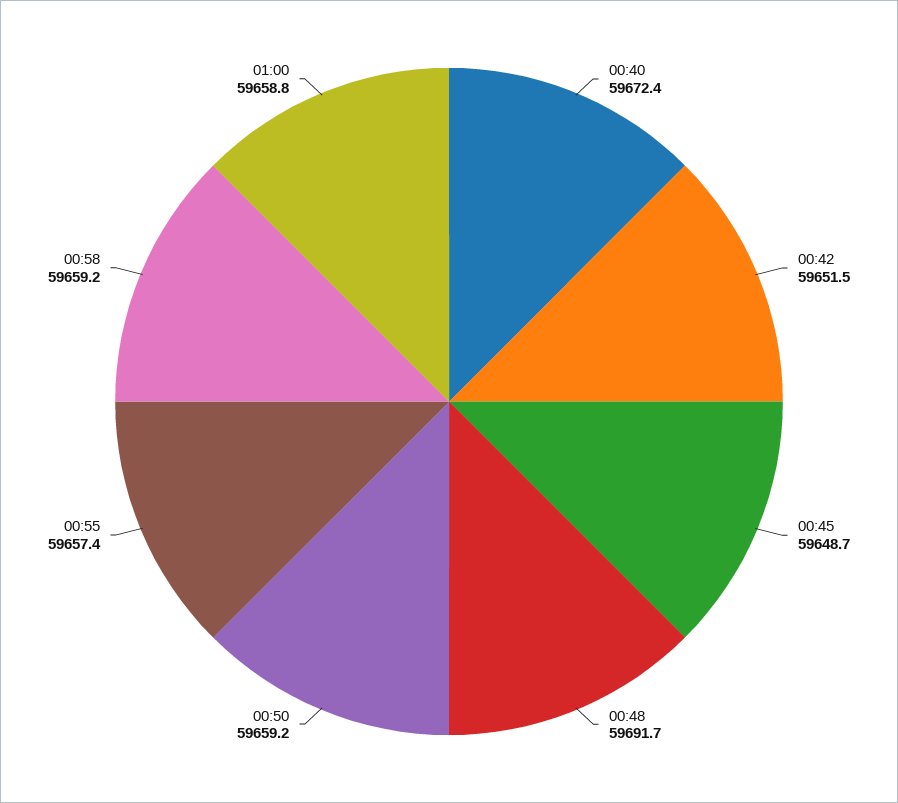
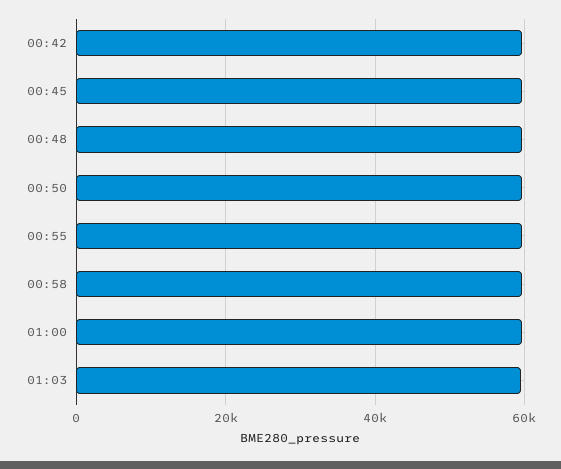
00:40: 59672.4 -> none
01:03: none -> 60000

